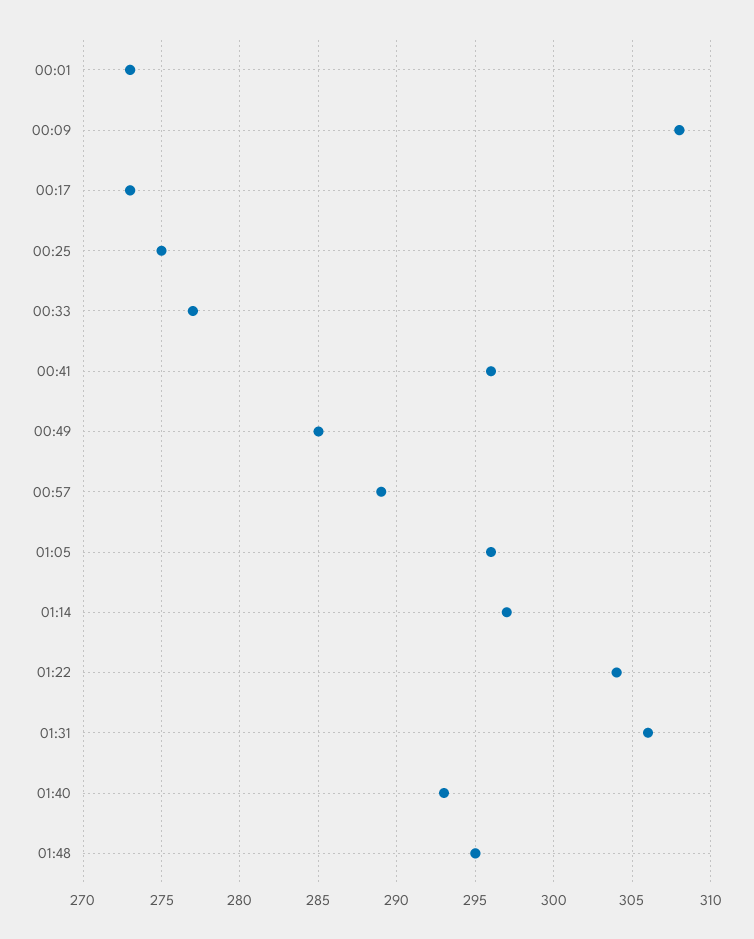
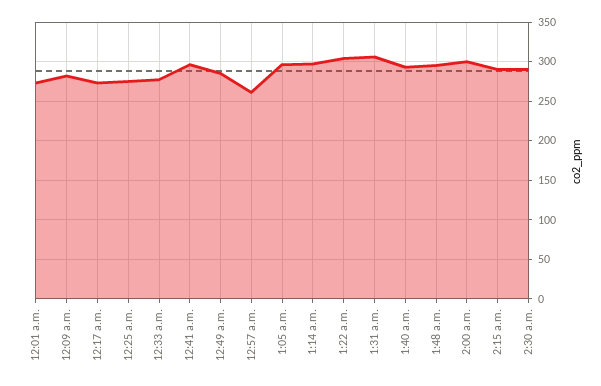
00:09: 308 -> 280
00:57: 289 -> 260
2:00 a.m.: none -> 300
2:15 a.m.: none -> 290
2:30 a.m.: none -> 290

